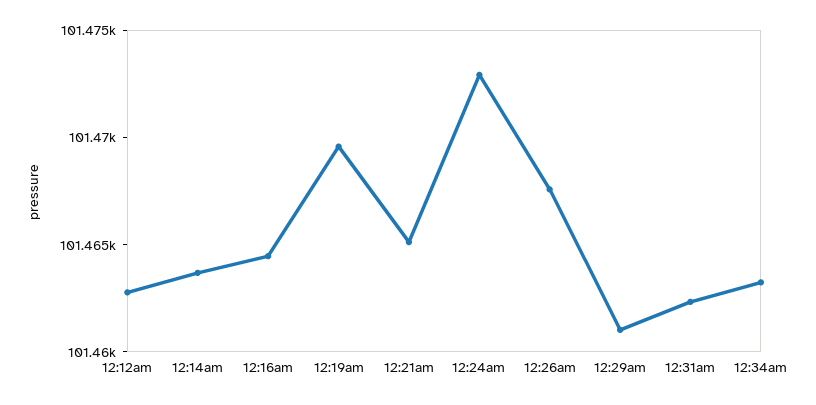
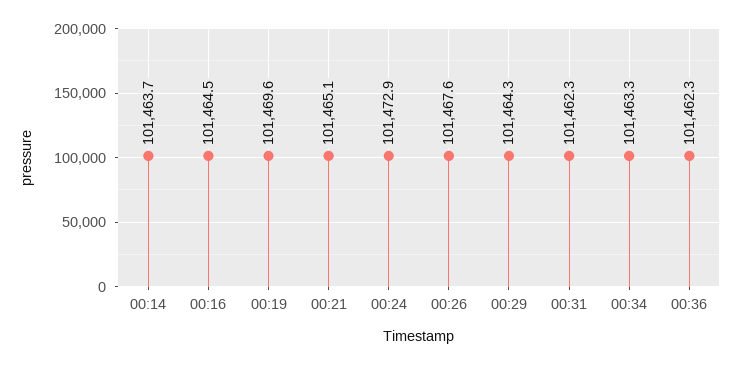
12:12am: 101463 -> none
12:29am: 101461 -> 101464.3
00:36: none -> 101462.3

